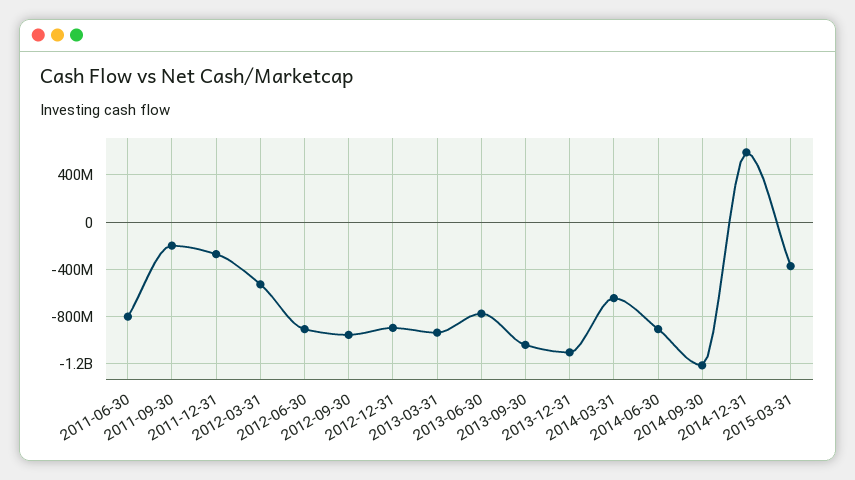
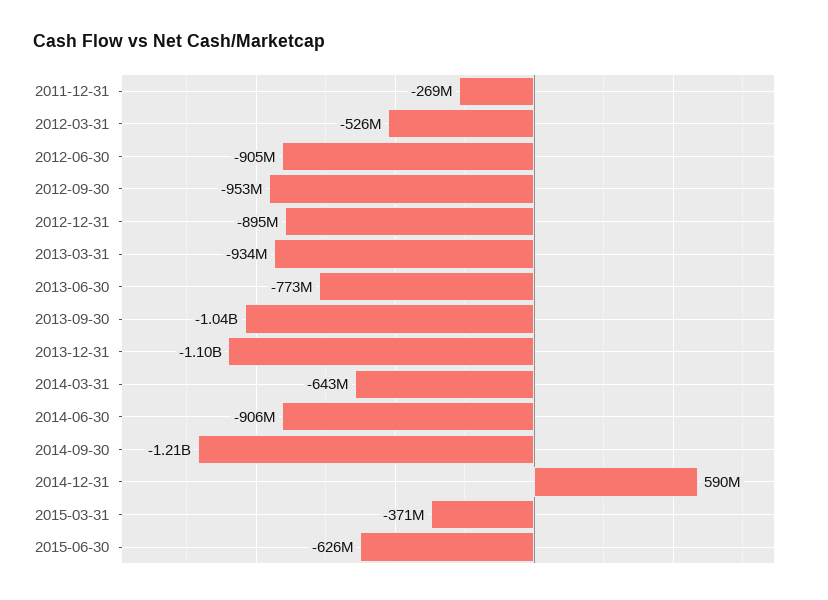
2011-06-30: -800000000 -> none
2011-09-30: -200000000 -> none
2015-06-30: none -> -626000000

